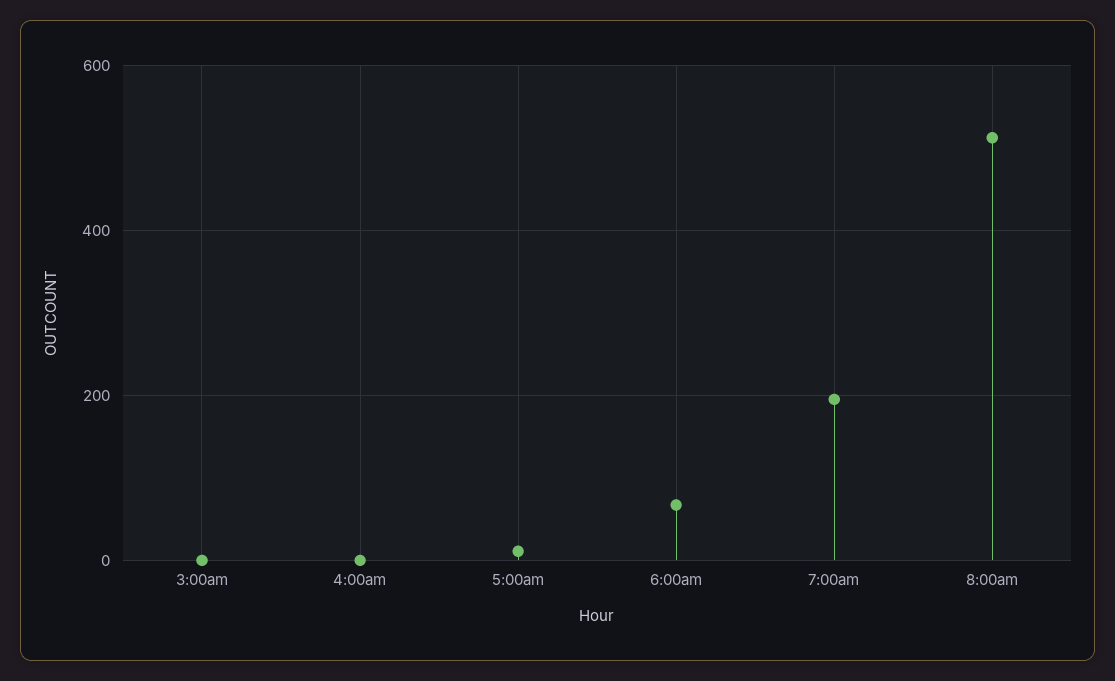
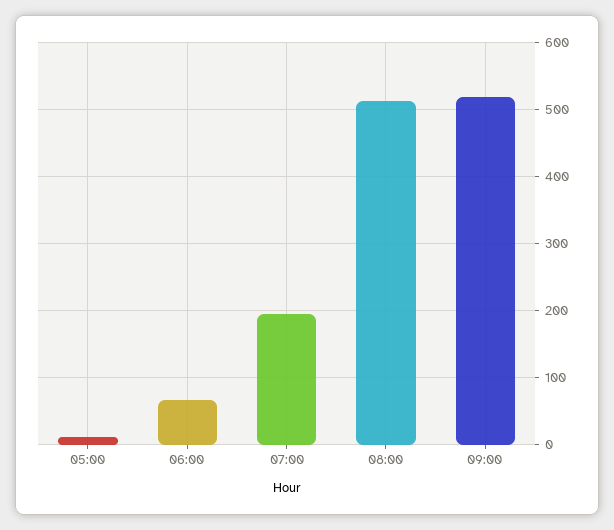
3:00am: 0 -> none
4:00am: 0 -> none
09:00: none -> 520

